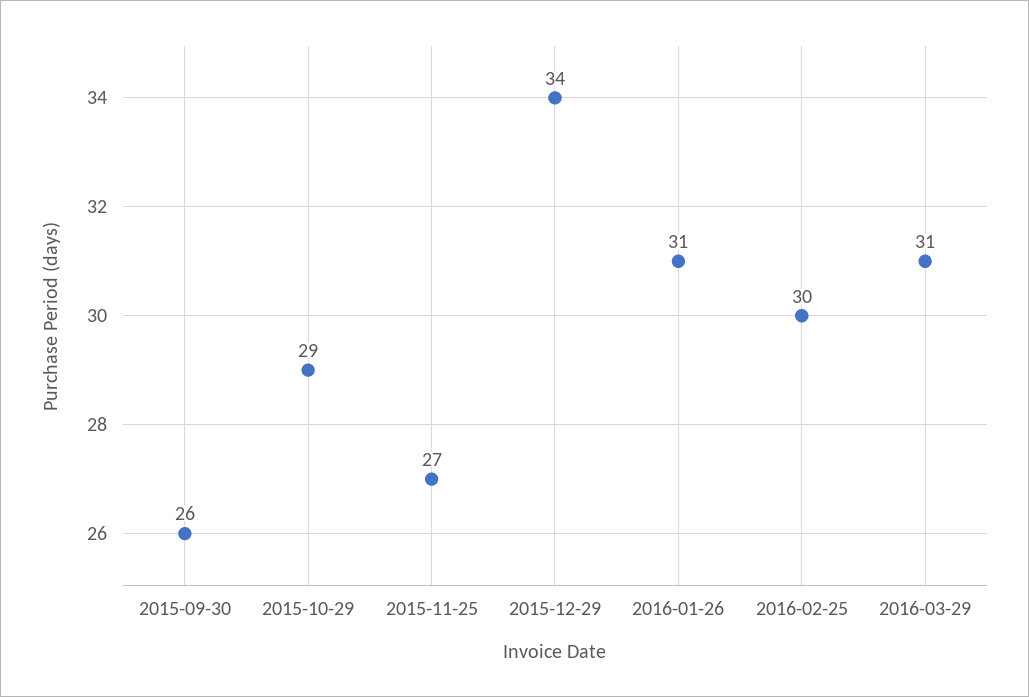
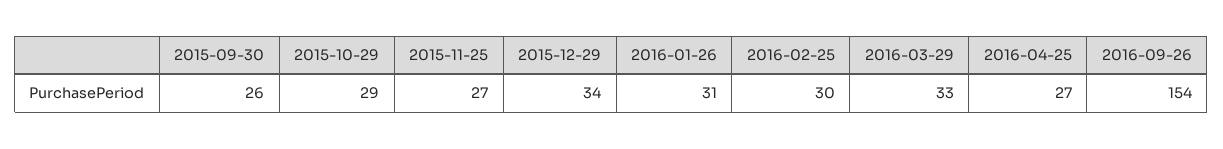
2016-03-29: 31 -> 33
2016-04-25: none -> 27
2016-09-26: none -> 154

